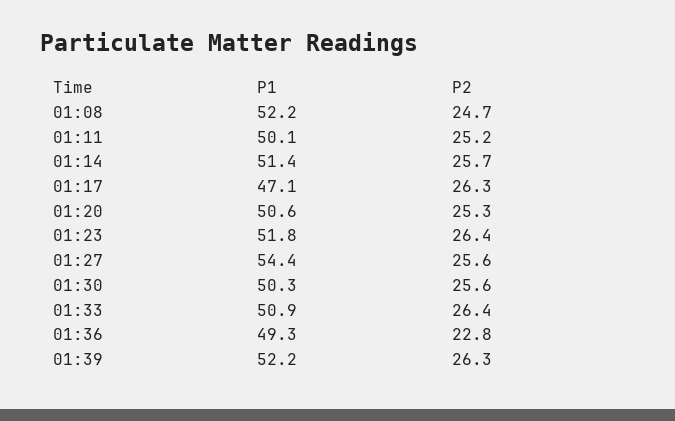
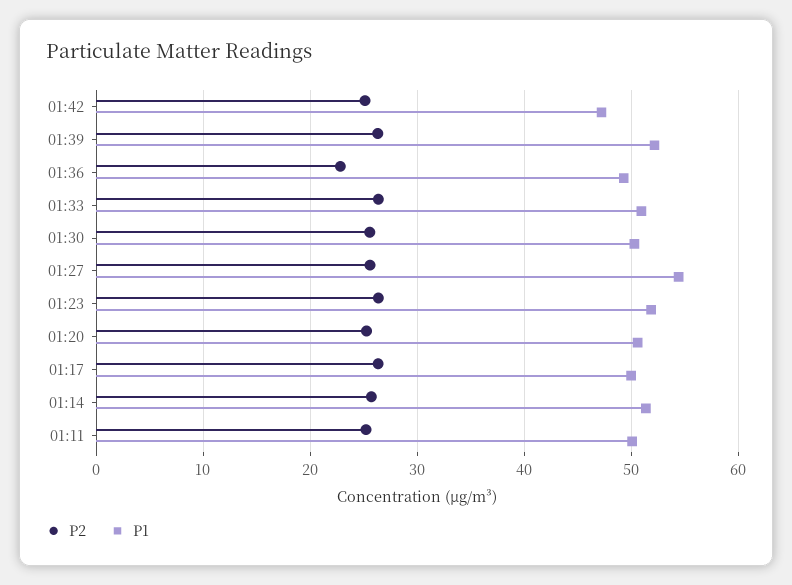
P1, 01:08: 52.2 -> none
P2, 01:08: 24.7 -> none
P1, 01:17: 47.1 -> 50
P2, 01:42: none -> 25
P1, 01:42: none -> 47

